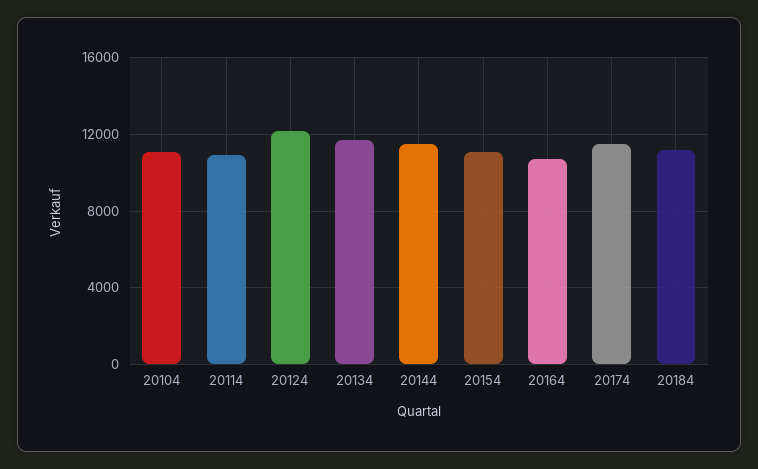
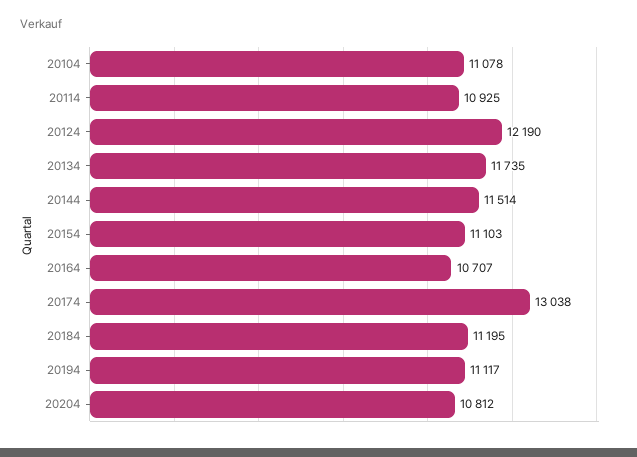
20174: 11500 -> 13038
20194: none -> 11117
20204: none -> 10812

